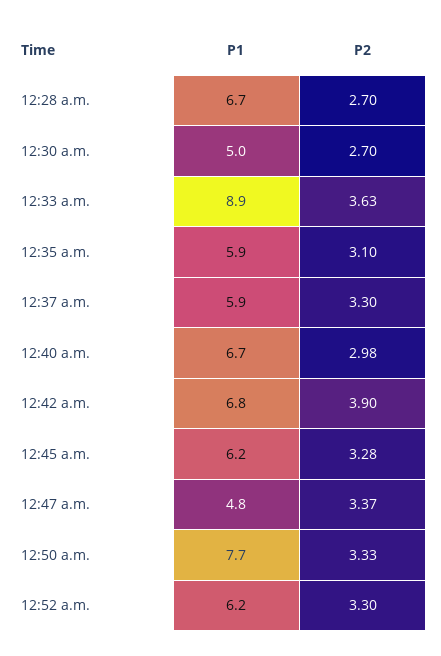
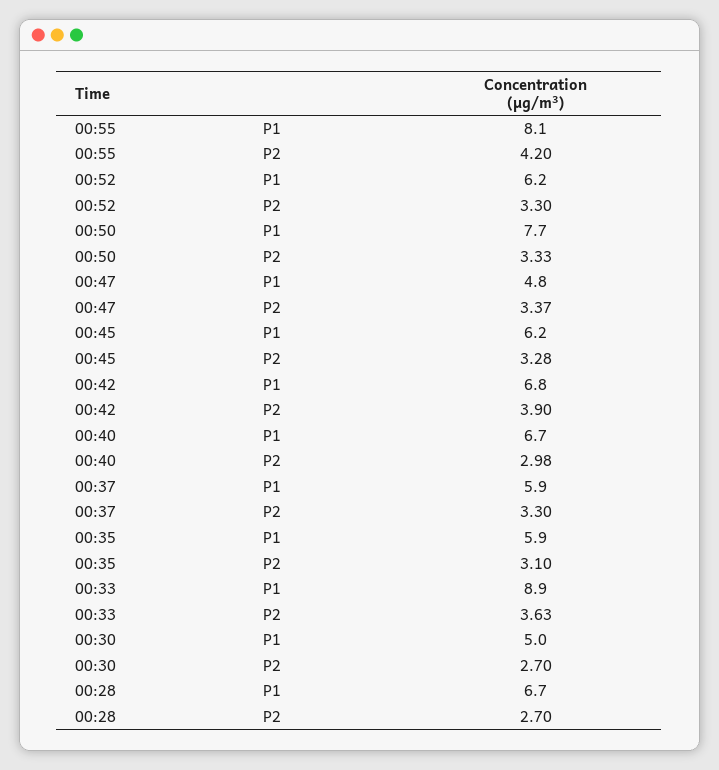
P1, 00:55: none -> 8.1
P2, 00:55: none -> 4.2

